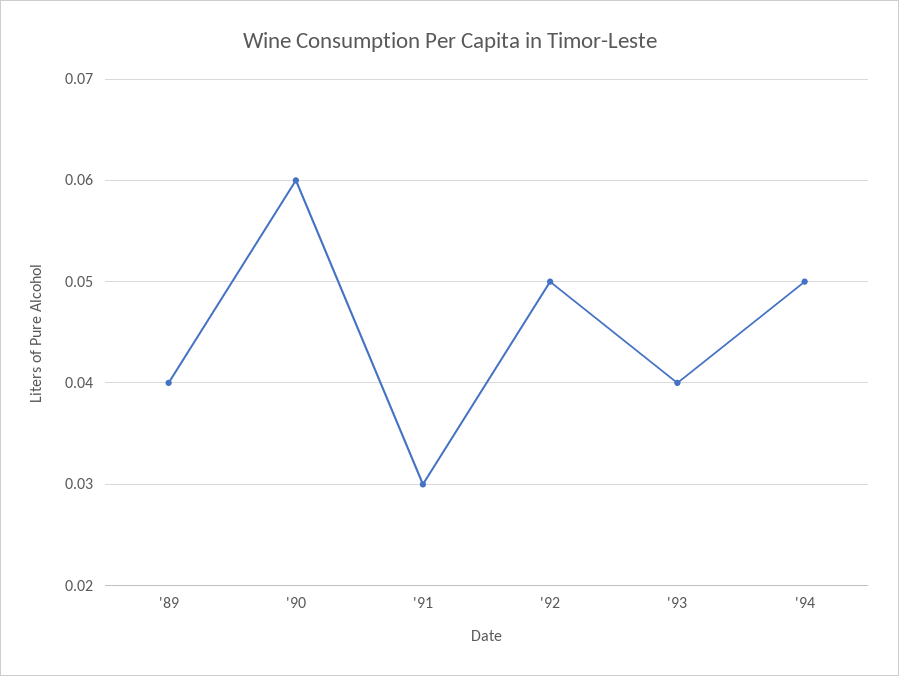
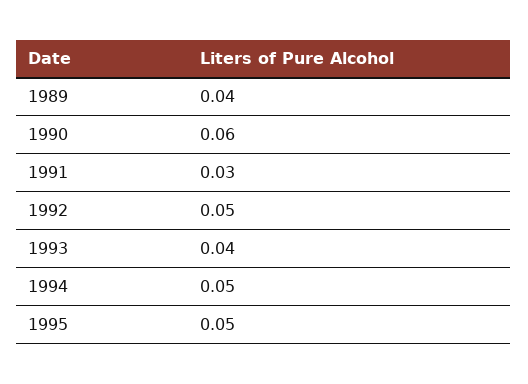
1995: none -> 0.05

